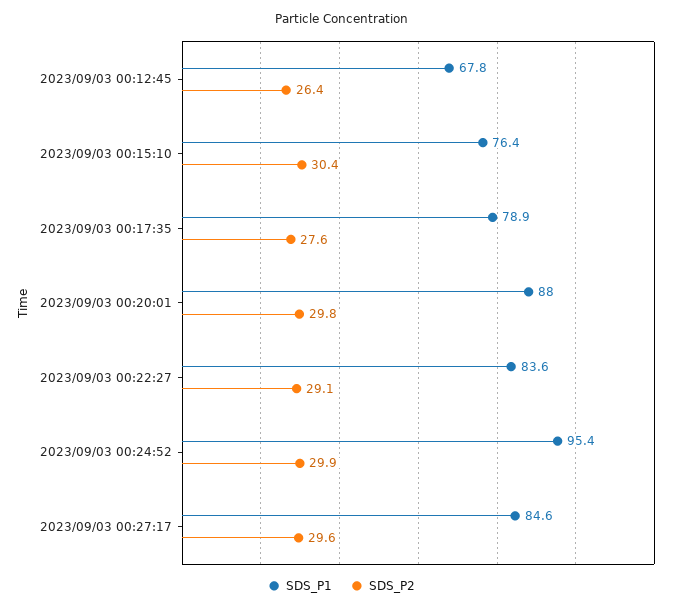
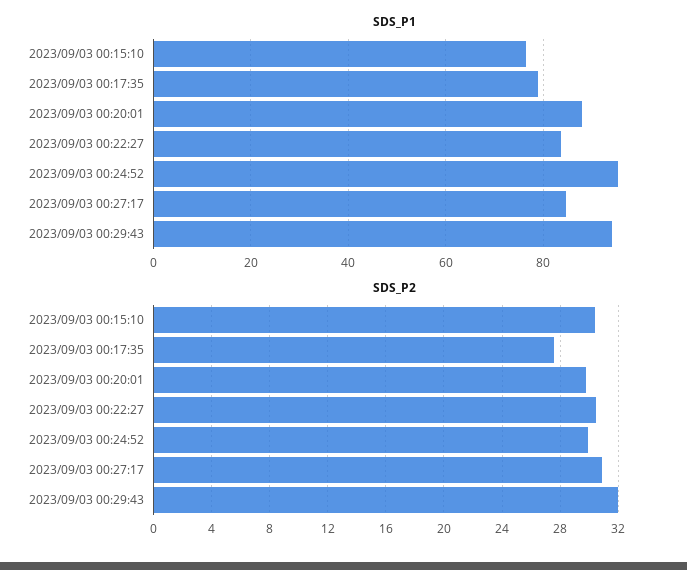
SDS_P1, 2023/09/03 00:12:45: 67.8 -> none
SDS_P2, 2023/09/03 00:12:45: 26.4 -> none
SDS_P2, 2023/09/03 00:22:27: 29.1 -> 30.5
SDS_P2, 2023/09/03 00:27:17: 29.6 -> 31
SDS_P1, 2023/09/03 00:29:43: none -> 94
SDS_P2, 2023/09/03 00:29:43: none -> 32

